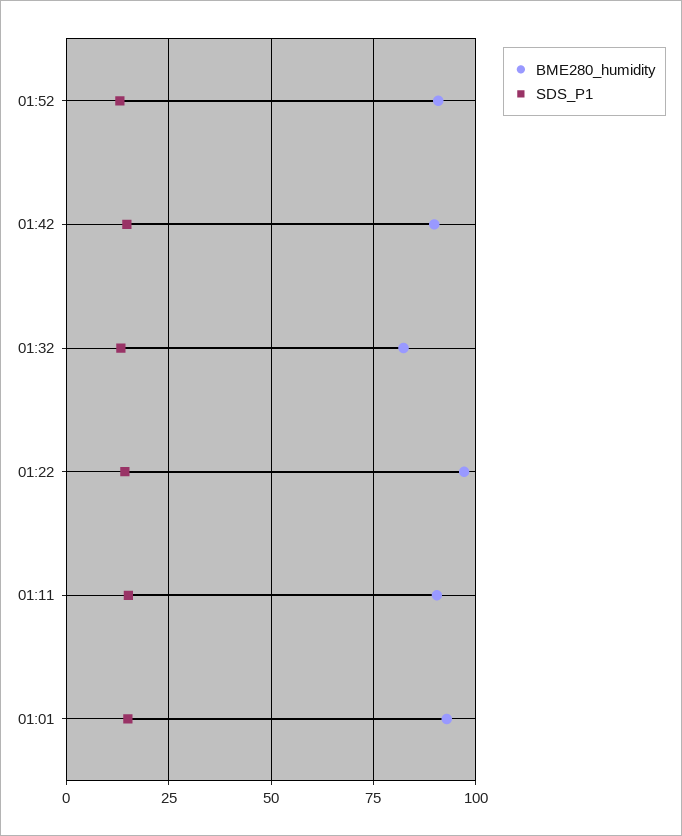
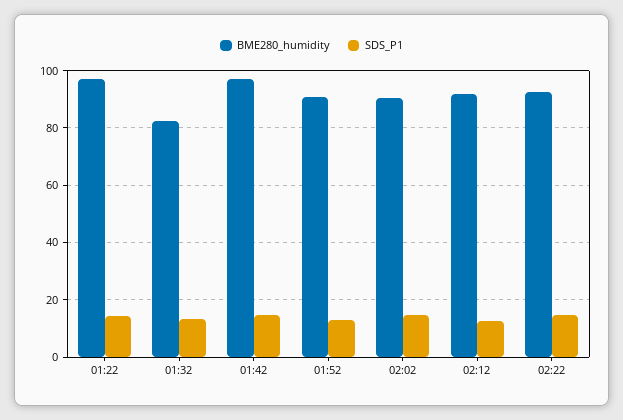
BME280_humidity, 01:42: 90 -> 97.5
BME280_humidity, 01:11: 90 -> none
SDS_P1, 01:11: 15 -> none
BME280_humidity, 01:01: 92.5 -> none
SDS_P1, 01:01: 15 -> none
BME280_humidity, 02:02: none -> 90
SDS_P1, 02:02: none -> 15
BME280_humidity, 02:12: none -> 92.5
SDS_P1, 02:12: none -> 12.5
BME280_humidity, 02:22: none -> 92.5
SDS_P1, 02:22: none -> 15

